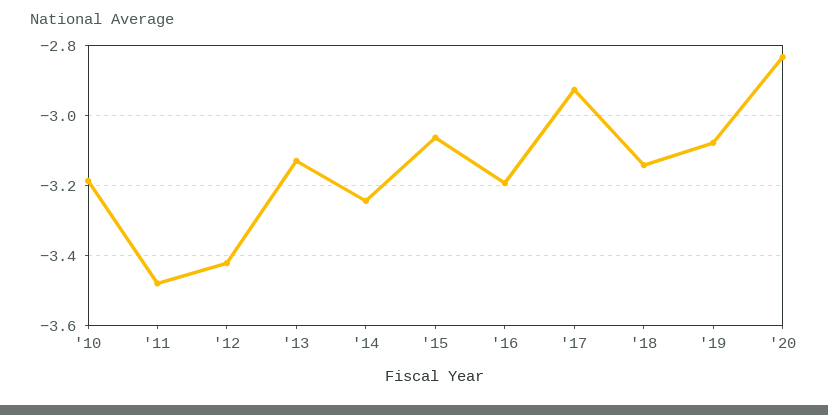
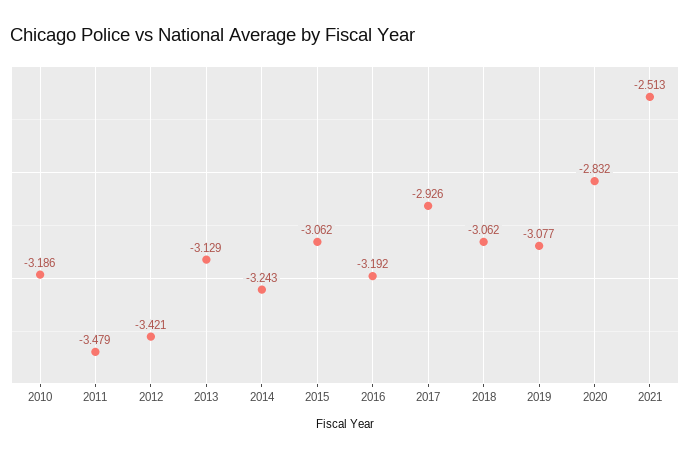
'18: -3.14 -> -3.062
2021: none -> -2.513

